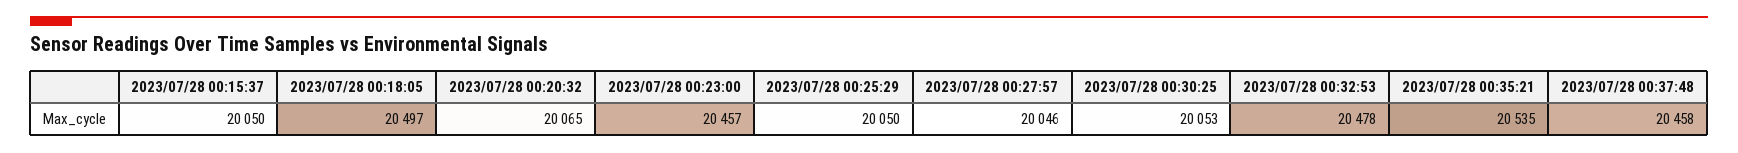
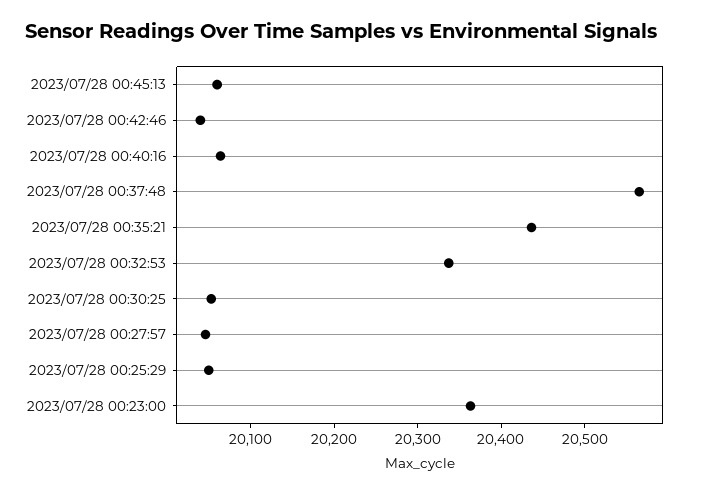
2023/07/28 00:15:37: 20050 -> none
2023/07/28 00:18:05: 20497 -> none
2023/07/28 00:20:32: 20065 -> none
2023/07/28 00:23:00: 20457 -> 20360
2023/07/28 00:32:53: 20478 -> 20340
2023/07/28 00:35:21: 20535 -> 20440
2023/07/28 00:37:48: 20458 -> 20560
2023/07/28 00:45:13: none -> 20060
2023/07/28 00:42:46: none -> 20040
2023/07/28 00:40:16: none -> 20060

